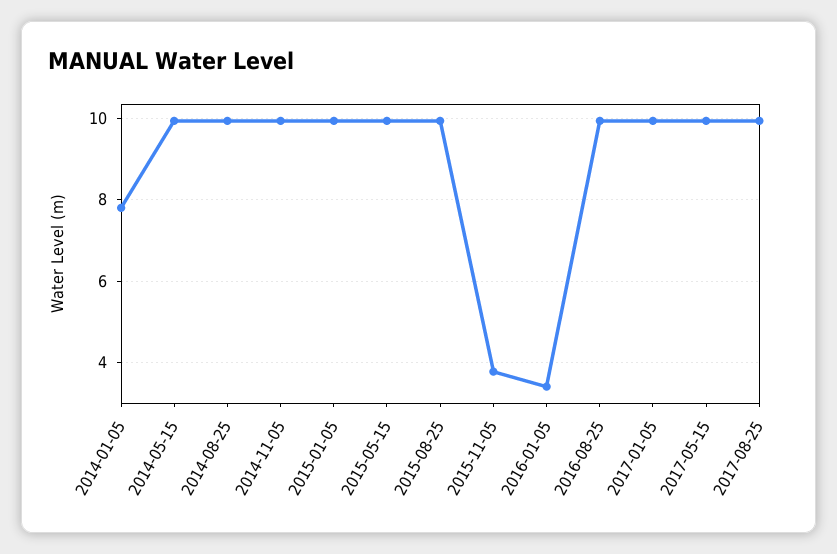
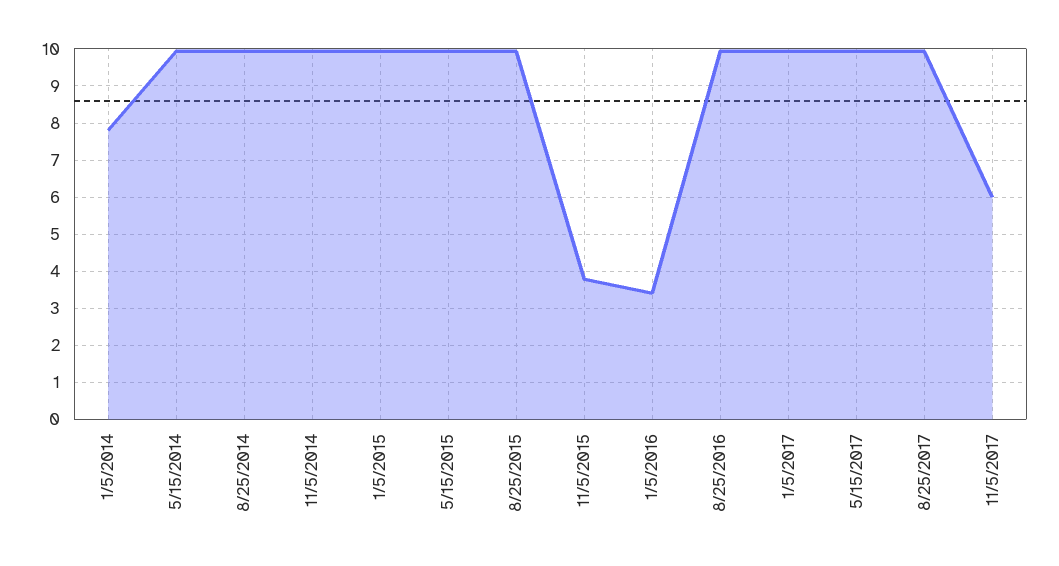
11/5/2017: none -> 6

